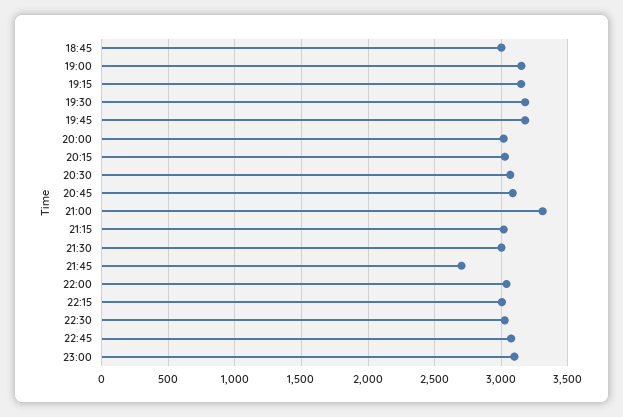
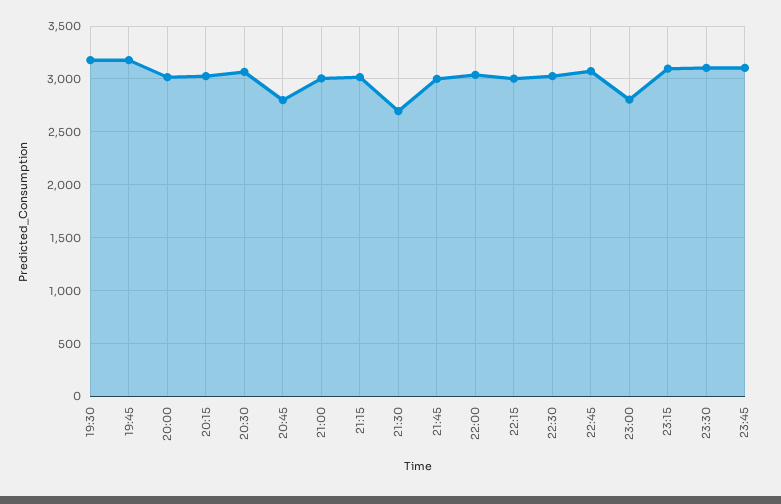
18:45: 3000 -> none
19:00: 3150 -> none
19:15: 3150 -> none
20:45: 3100 -> 2800
21:00: 3300 -> 3000
21:30: 3000 -> 2700
21:45: 2700 -> 3000
23:00: 3100 -> 2800
23:15: none -> 3100
23:30: none -> 3100
23:45: none -> 3100

